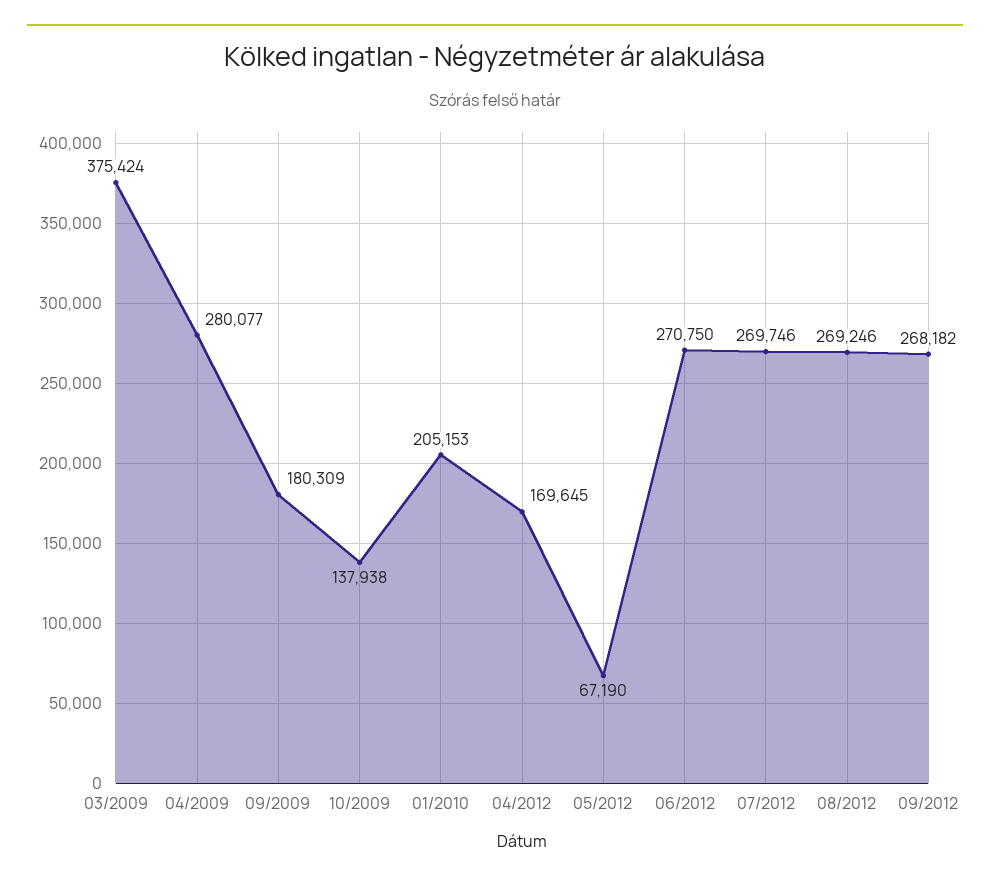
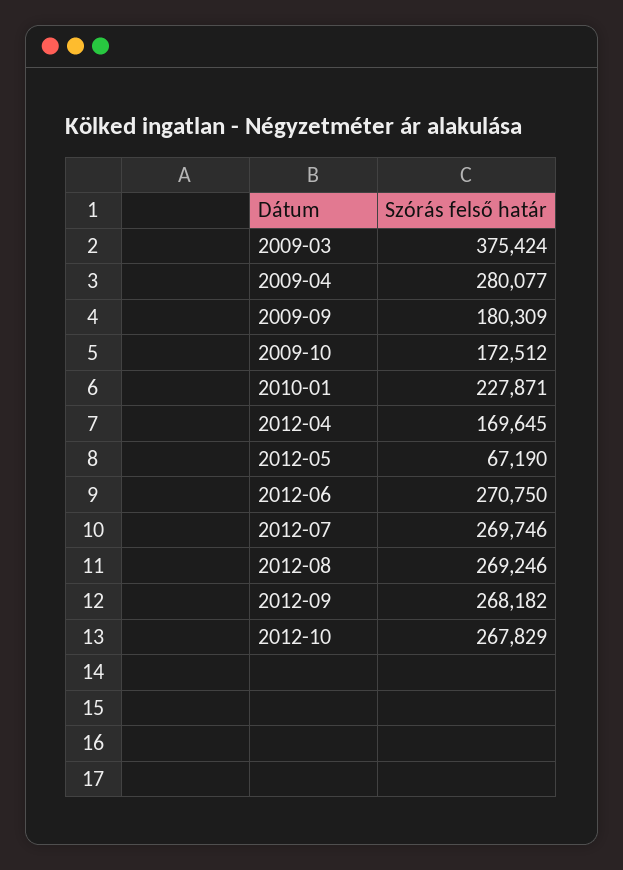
10/2009: 137938 -> 172512
01/2010: 205153 -> 227871
2012-10: none -> 267829

